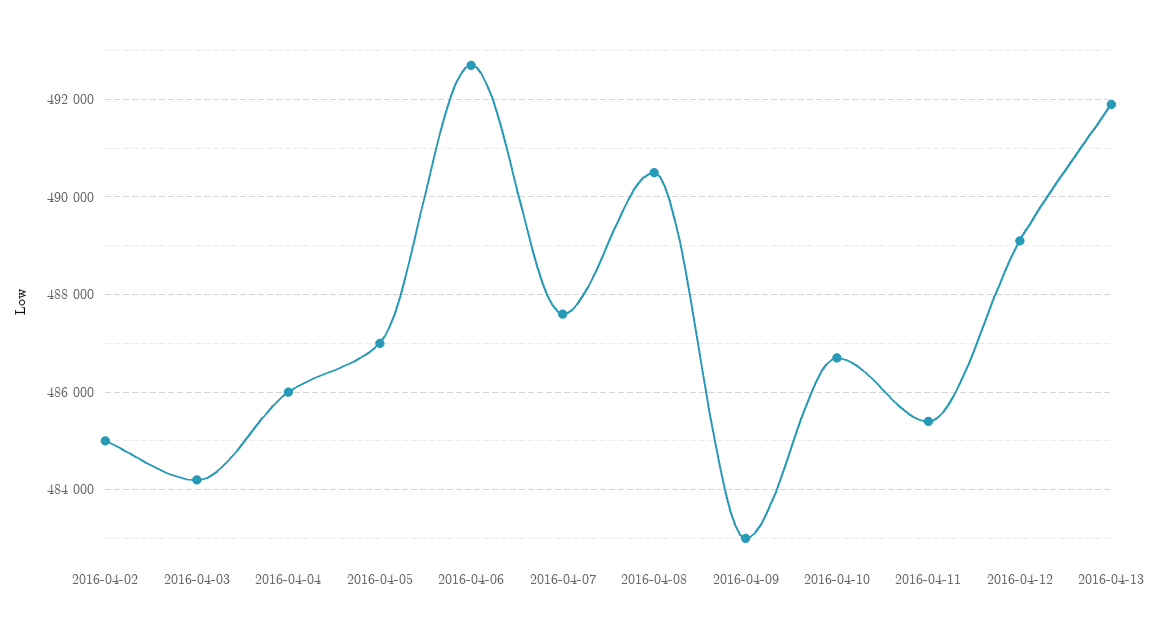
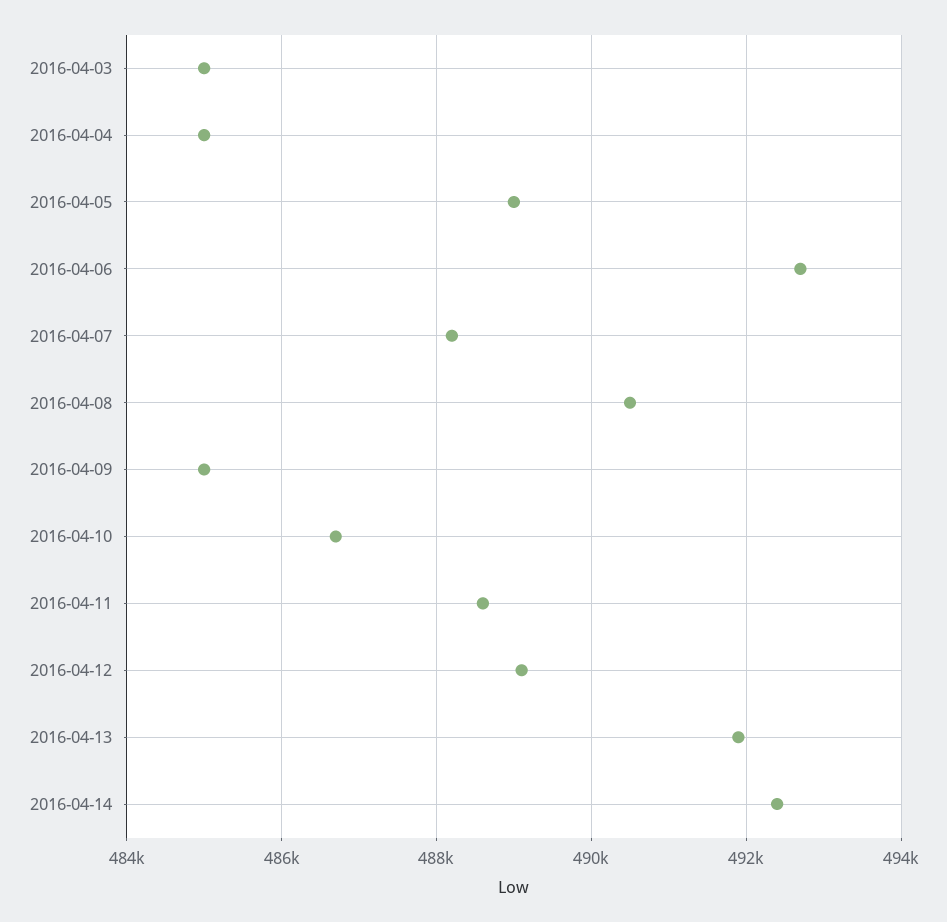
2016-04-02: 485000 -> none
2016-04-03: 484200 -> 485000
2016-04-04: 486000 -> 485000
2016-04-05: 487000 -> 489000
2016-04-07: 487600 -> 488200
2016-04-09: 483000 -> 485000
2016-04-11: 485400 -> 488600
2016-04-14: none -> 492400

